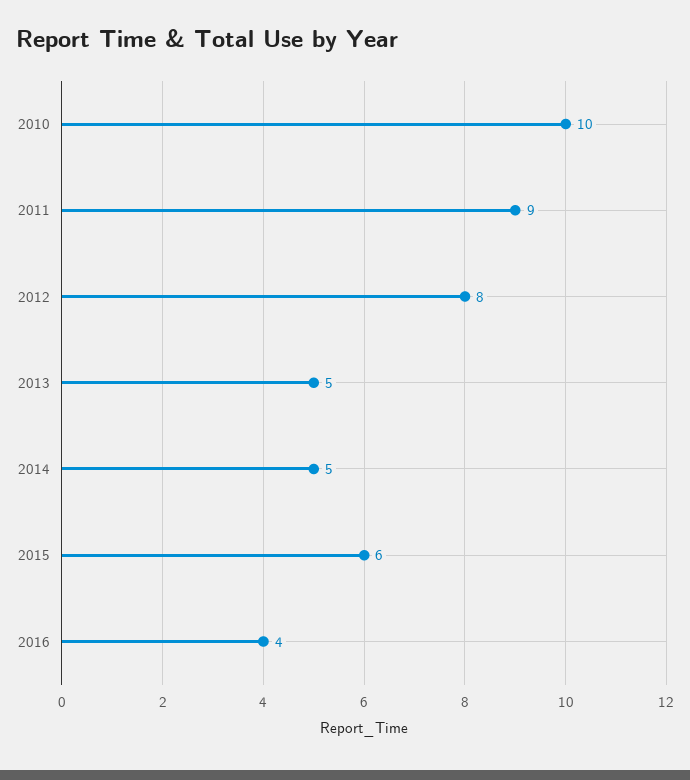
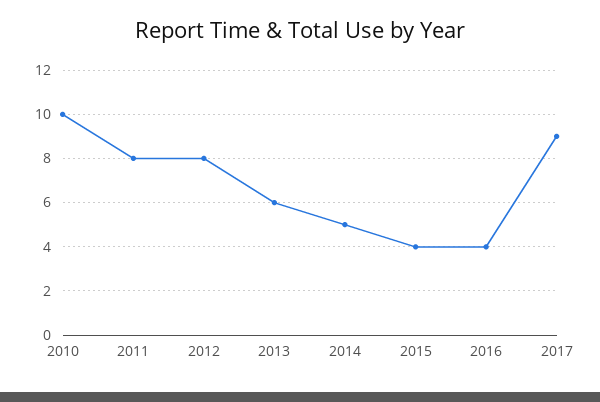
2011: 9 -> 8
2013: 5 -> 6
2015: 6 -> 4
2017: none -> 9

